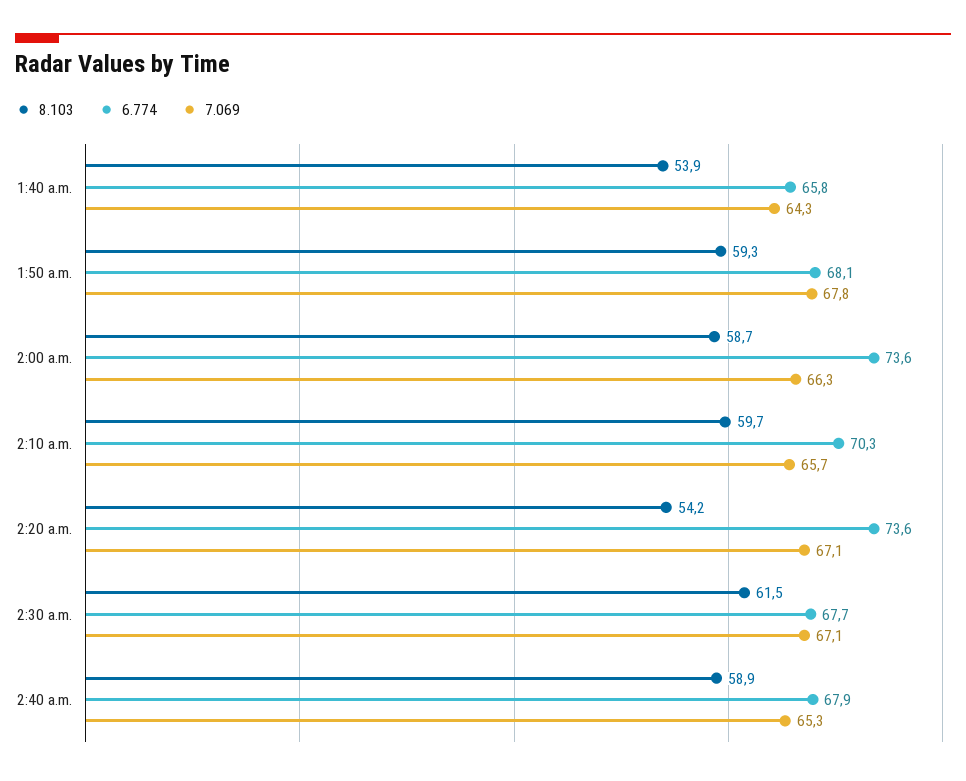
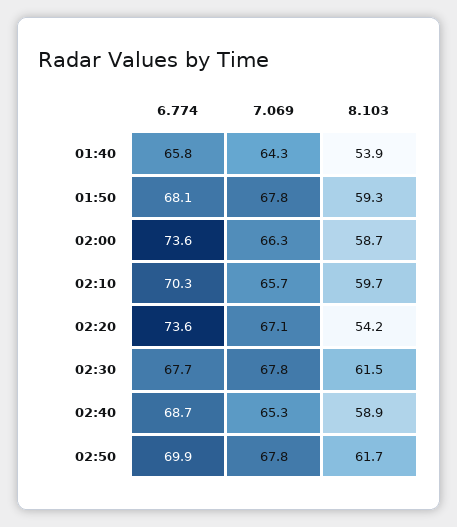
7.069, 2:30 a.m.: 67.1 -> 67.8
6.774, 2:40 a.m.: 67.9 -> 68.7
6.774, 02:50: none -> 69.9
7.069, 02:50: none -> 67.8
8.103, 02:50: none -> 61.7

